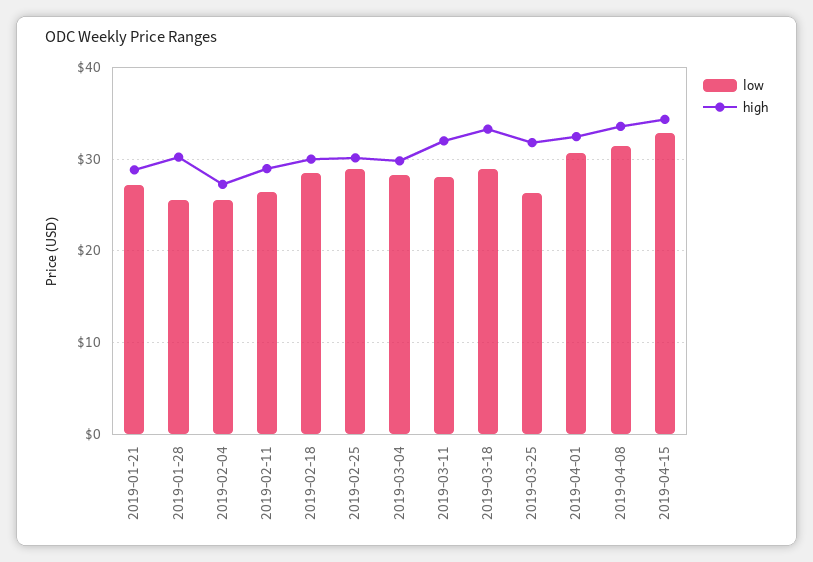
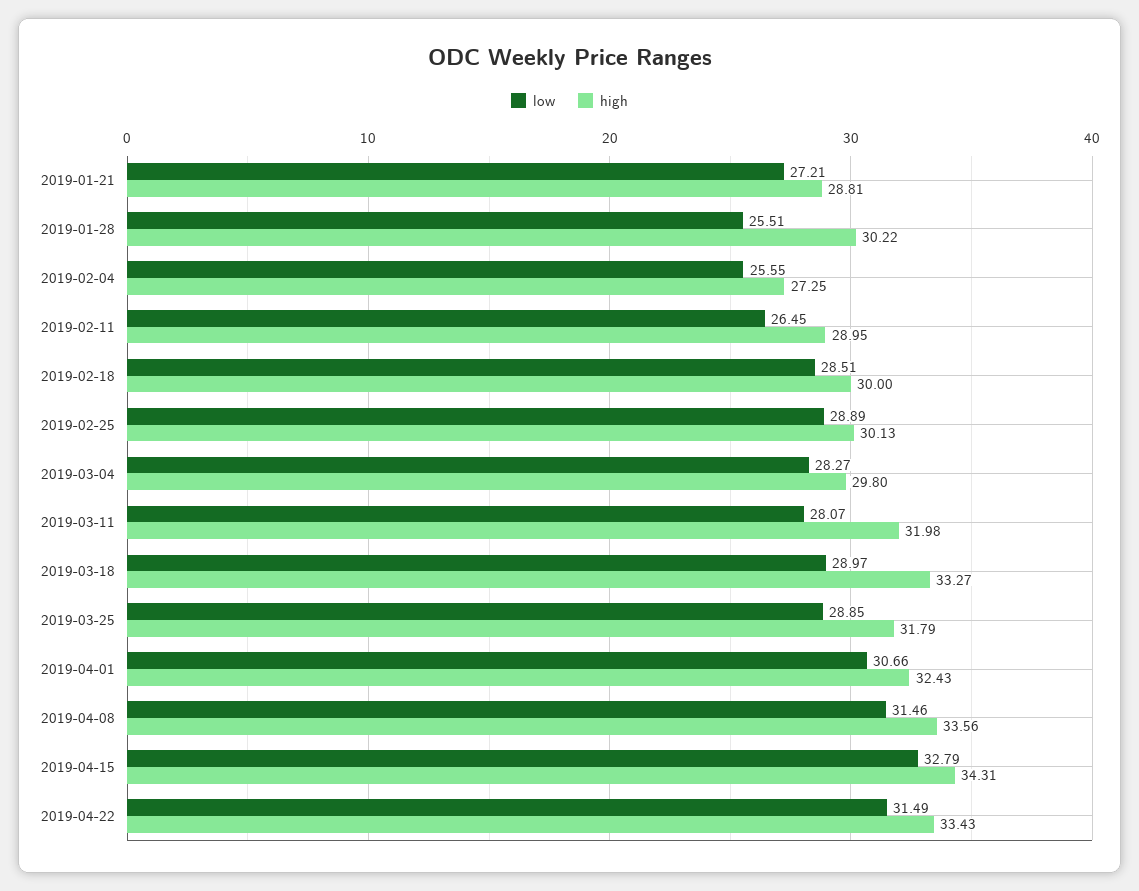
low, 2019-03-25: 26 -> 28.85
low, 2019-04-22: none -> 31.49
high, 2019-04-22: none -> 33.43

